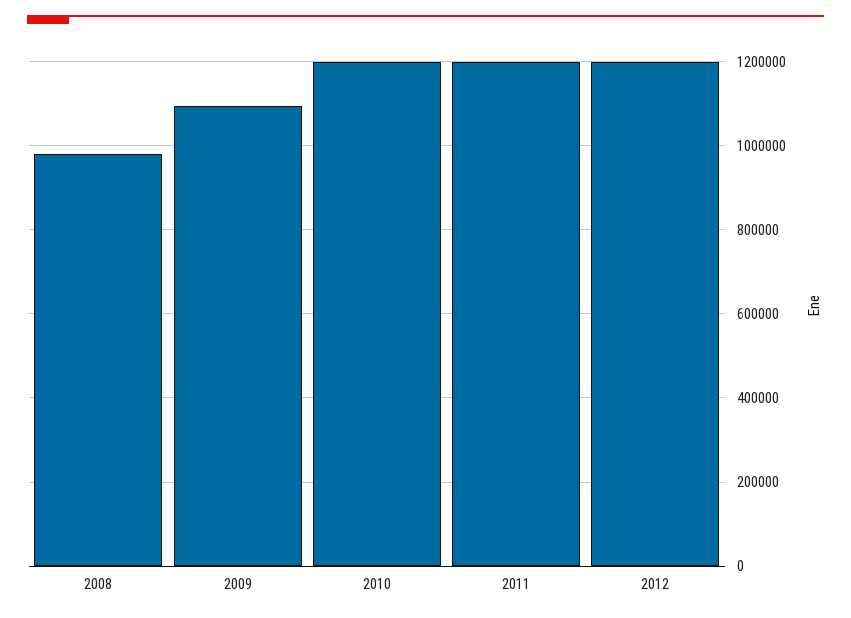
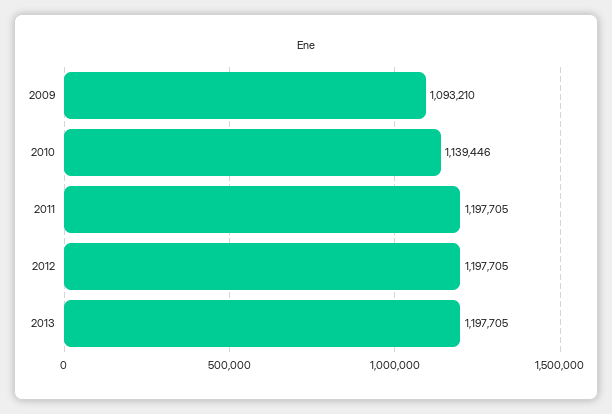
2008: 980000 -> none
2010: 1200000 -> 1139446
2013: none -> 1197705

